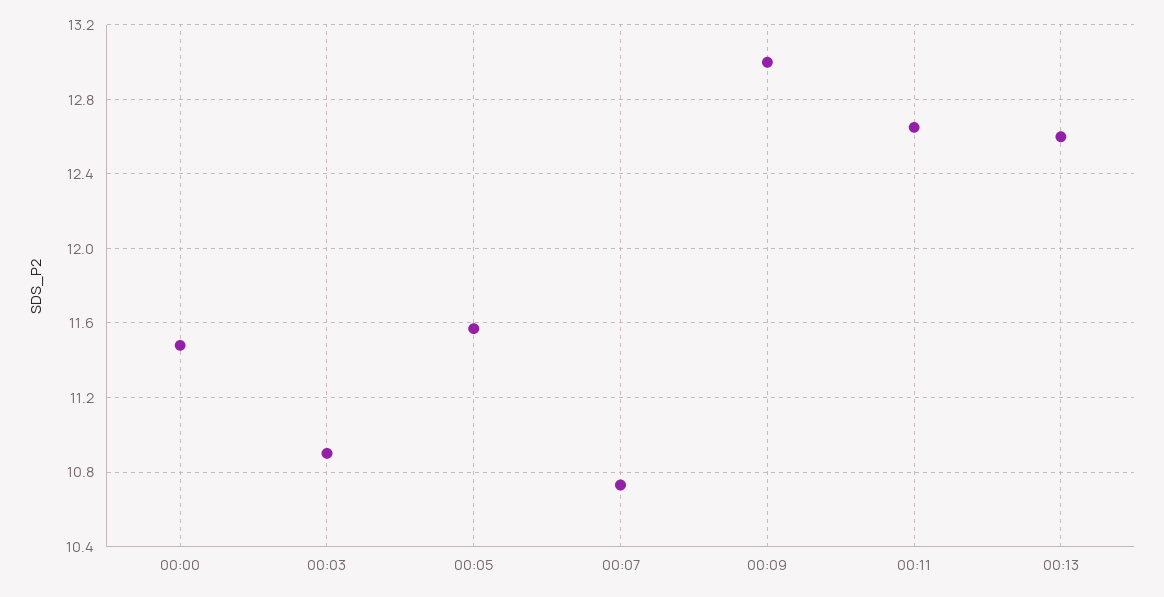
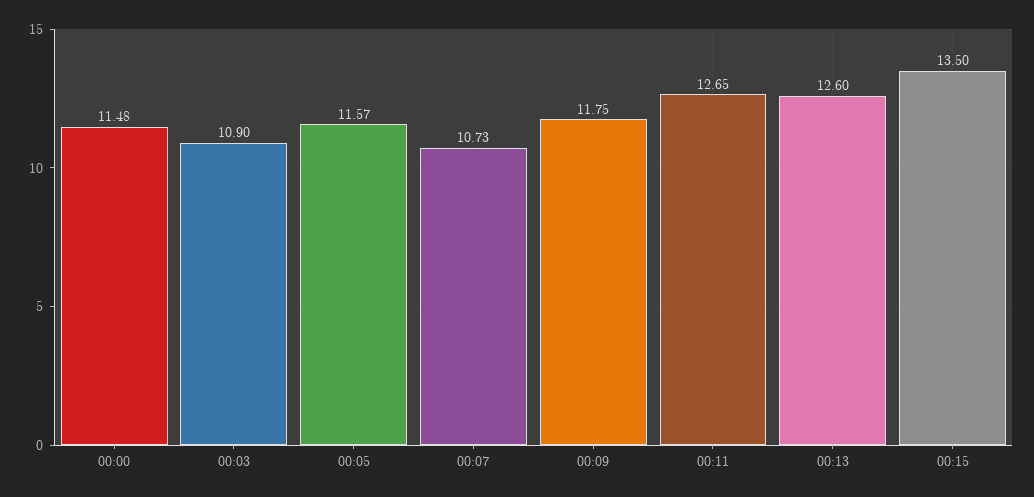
00:09: 13 -> 11.75
00:15: none -> 13.5

